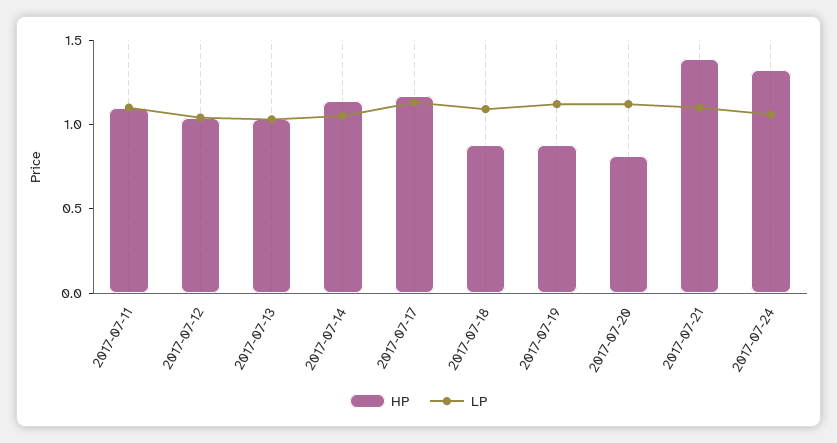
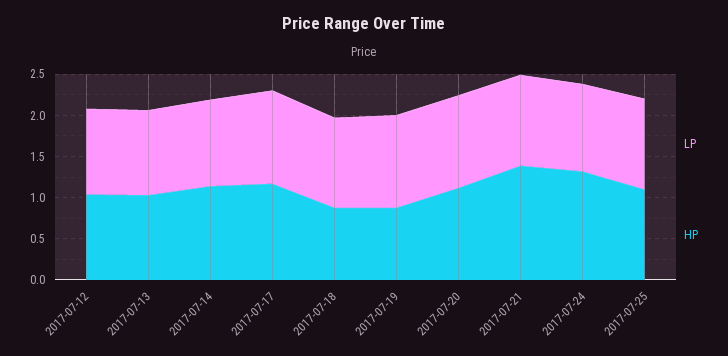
HP, 2017-07-11: 1.1 -> none
LP, 2017-07-11: 1.1 -> none
HP, 2017-07-20: 0.8 -> 1.1
LP, 2017-07-25: none -> 1.1
HP, 2017-07-25: none -> 1.1

